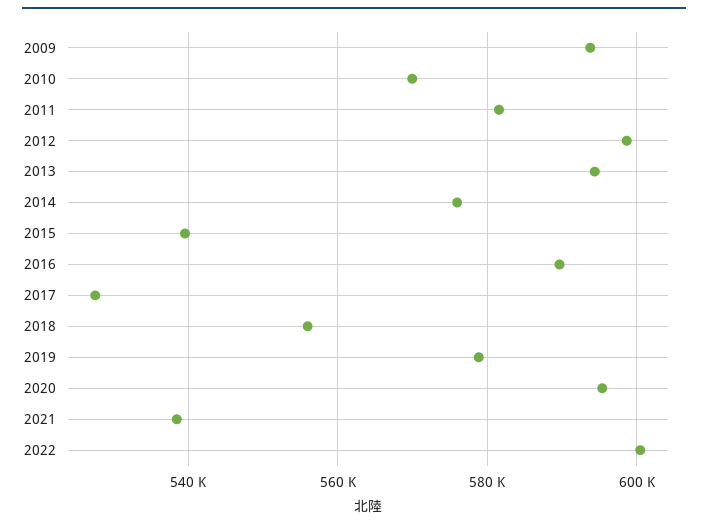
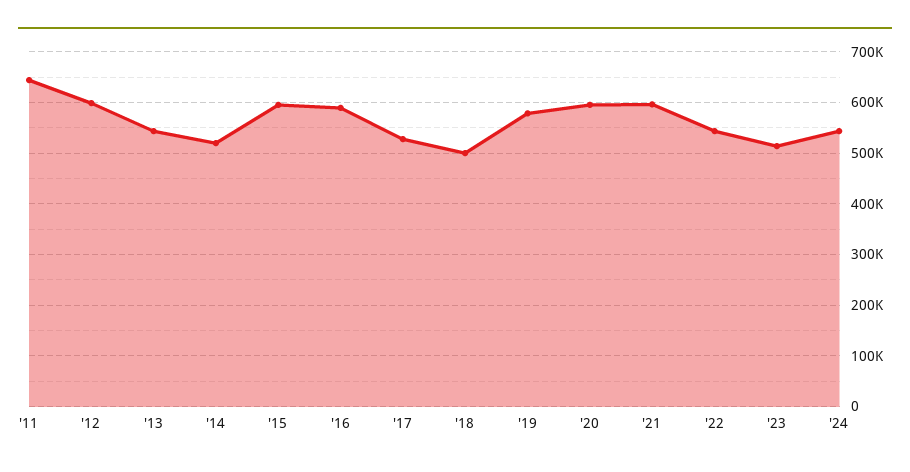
2009: 594000 -> none
2010: 570000 -> none
2011: 582000 -> 640000
2013: 594000 -> 540000
2014: 576000 -> 520000
2015: 540000 -> 600000
2018: 556000 -> 500000
2021: 538000 -> 600000
2022: 600000 -> 540000
'23: none -> 520000
'24: none -> 540000

